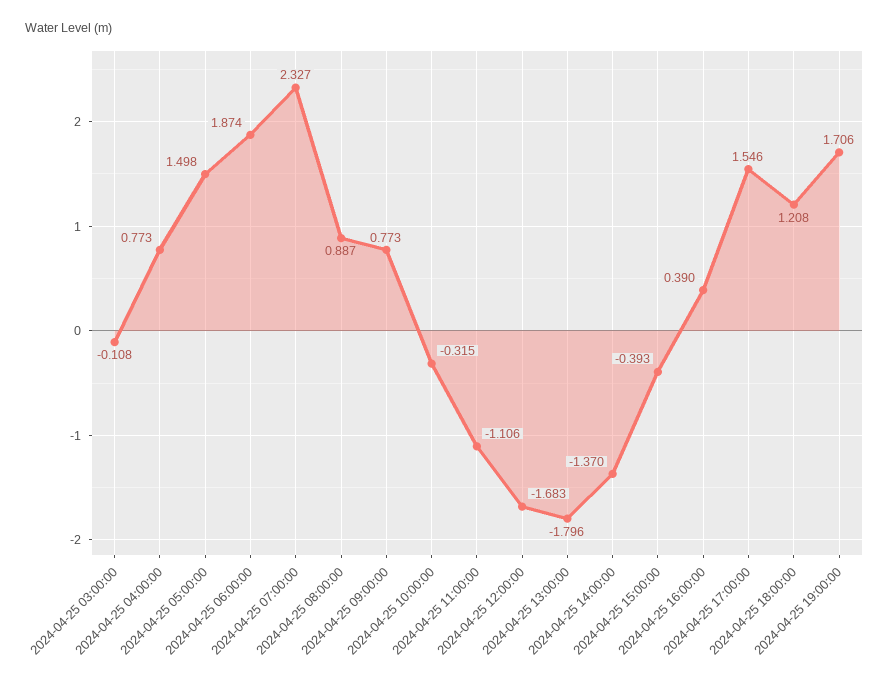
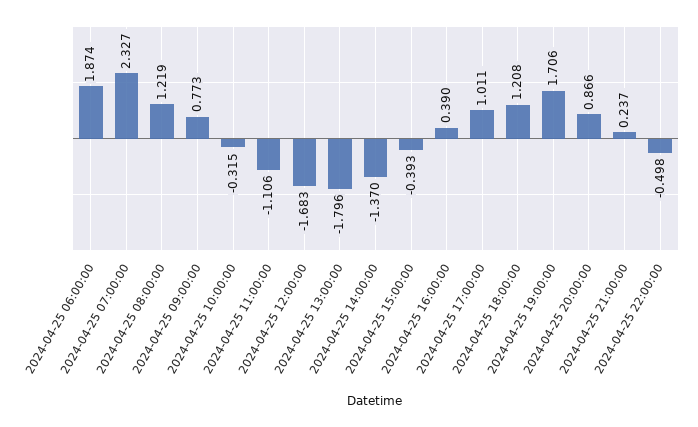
2024-04-25 03:00:00: -0.108 -> none
2024-04-25 04:00:00: 0.773 -> none
2024-04-25 05:00:00: 1.498 -> none
2024-04-25 08:00:00: 0.887 -> 1.219
2024-04-25 17:00:00: 1.546 -> 1.011
2024-04-25 20:00:00: none -> 0.866
2024-04-25 21:00:00: none -> 0.237
2024-04-25 22:00:00: none -> -0.498

